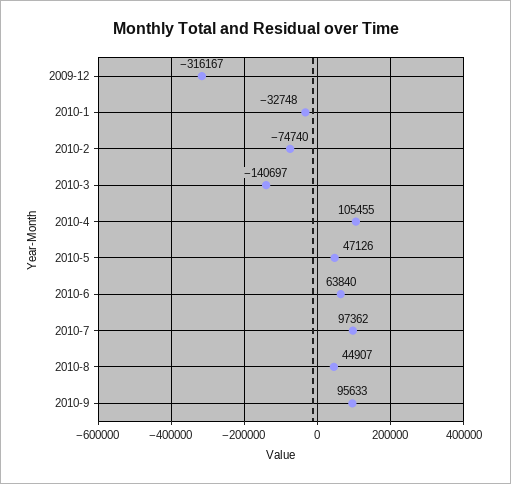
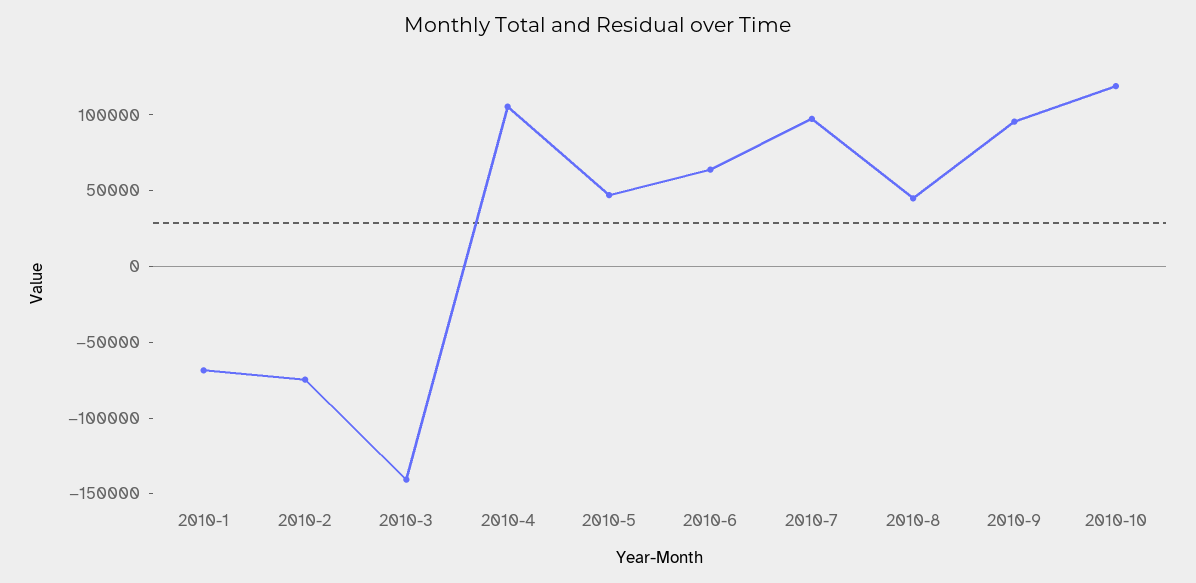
2009-12: -316167 -> none
2010-1: -32748 -> -70000
2010-10: none -> 120000

